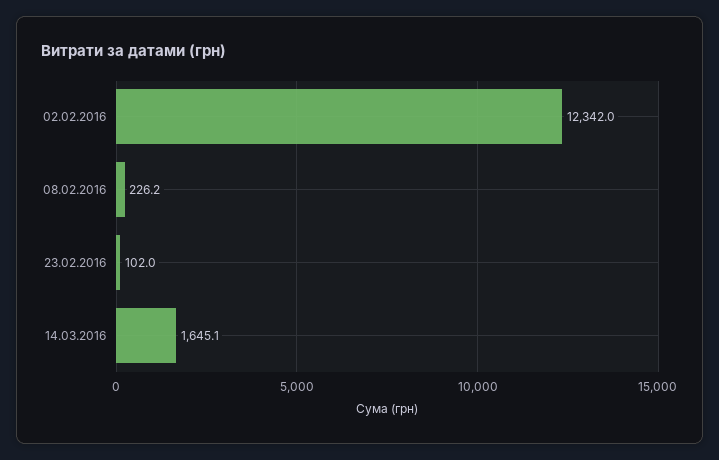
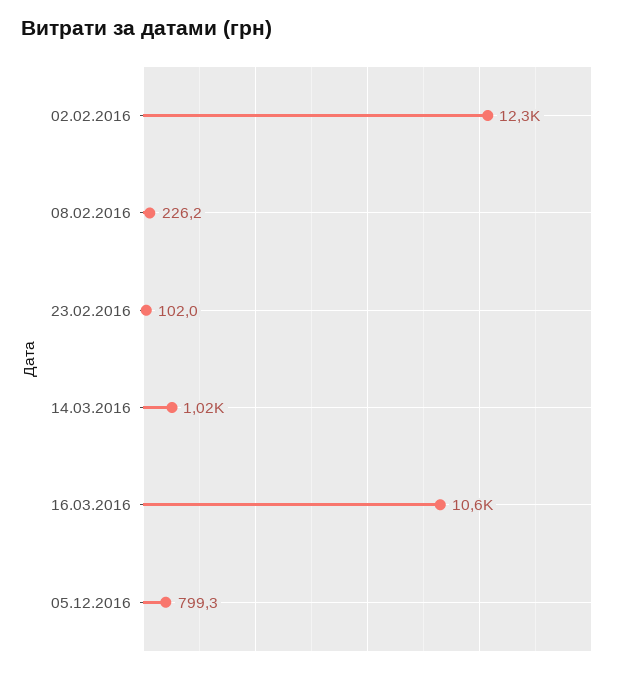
14.03.2016: 1645.1 -> 1020
16.03.2016: none -> 10600
05.12.2016: none -> 799.3

